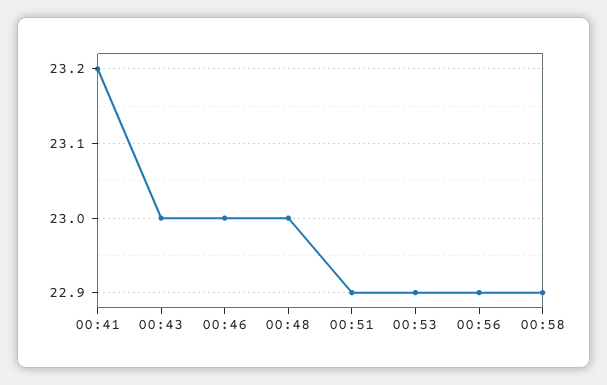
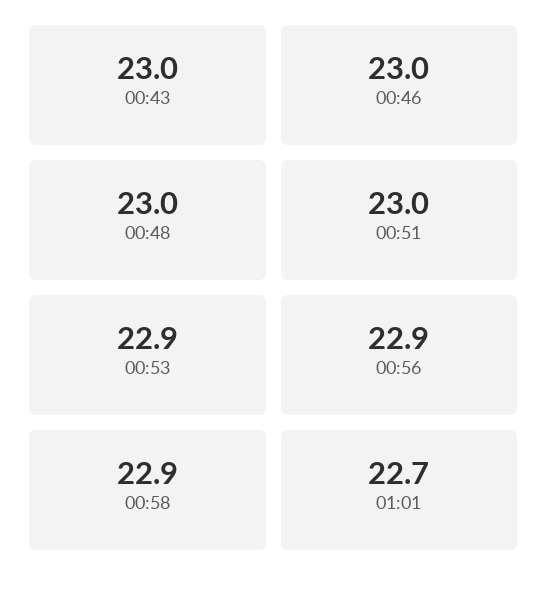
00:41: 23.2 -> none
00:51: 22.9 -> 23
01:01: none -> 22.7

